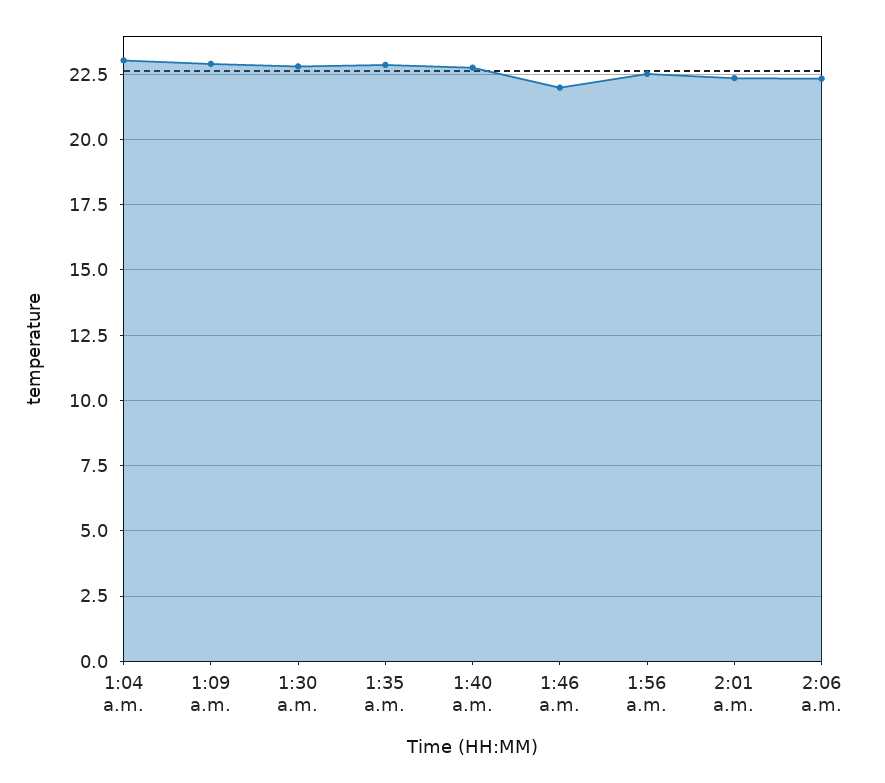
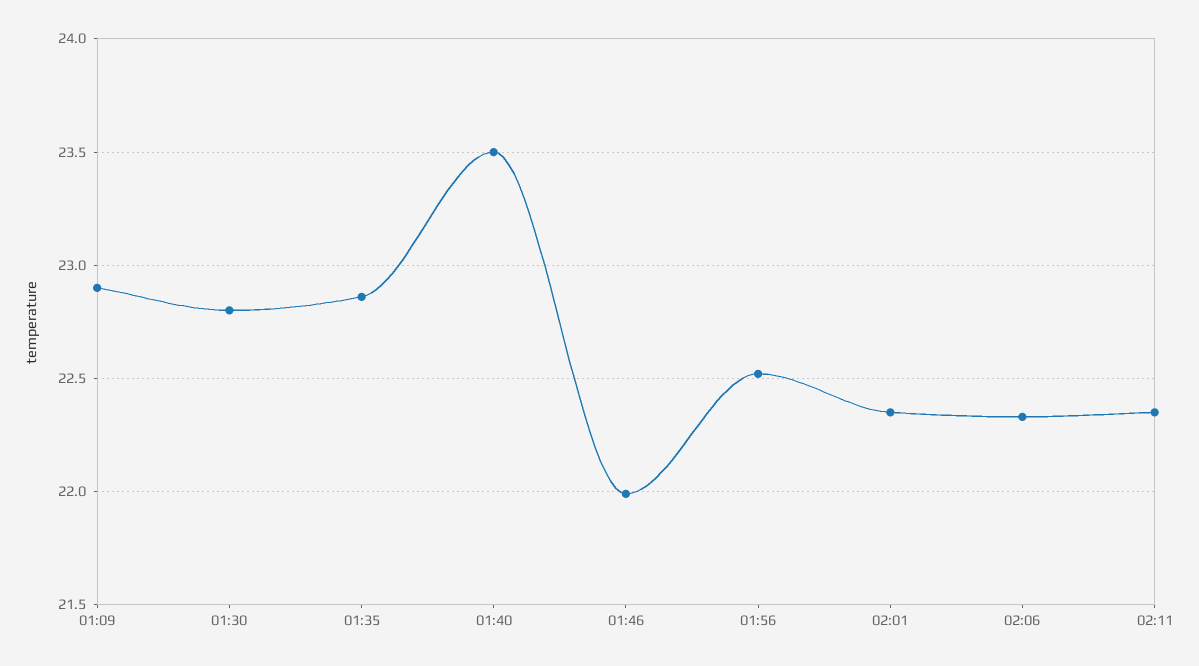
1:04 a.m.: 23 -> none
1:40 a.m.: 22.75 -> 23.5
02:11: none -> 22.35

